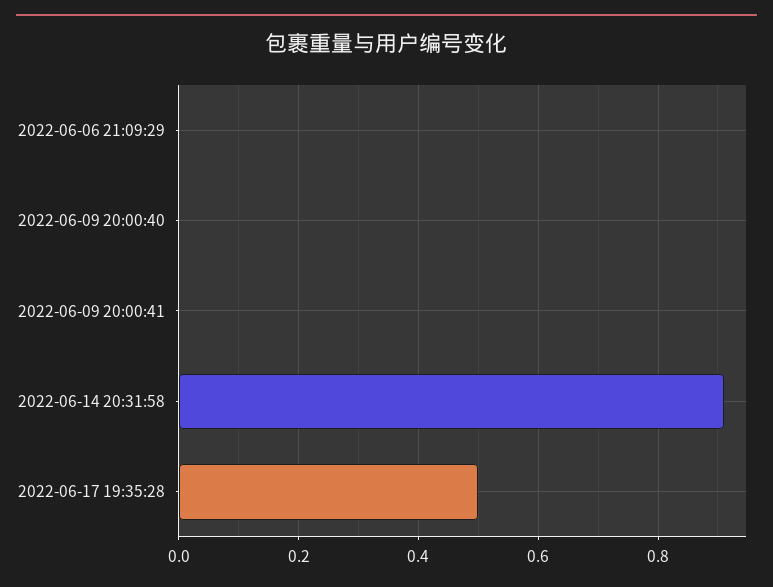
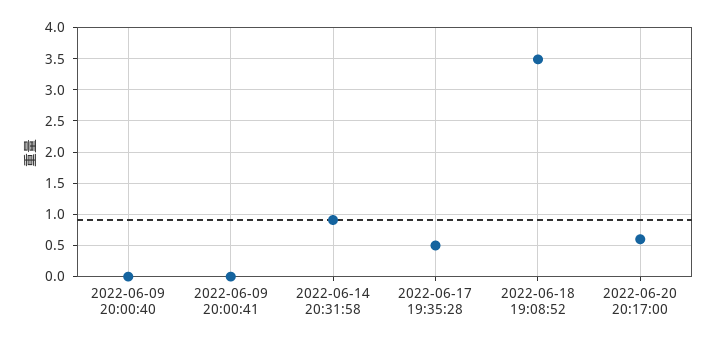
2022-06-06 21:09:29: 0 -> none
2022-06-18 19:08:52: none -> 3.5
2022-06-20 20:17:00: none -> 0.6

